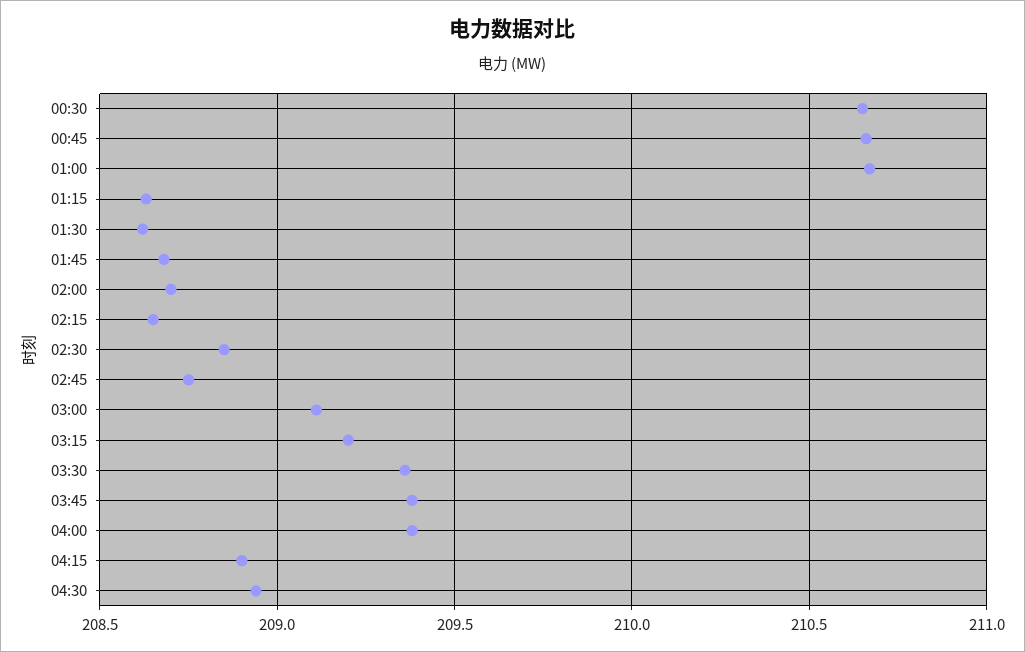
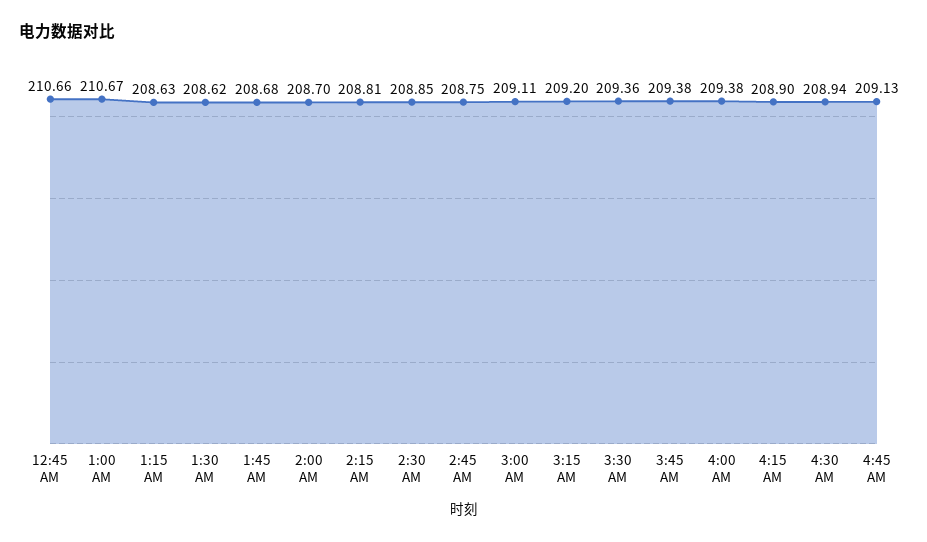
00:30: 210.65 -> none
02:15: 208.65 -> 208.81
4:45 AM: none -> 209.13

